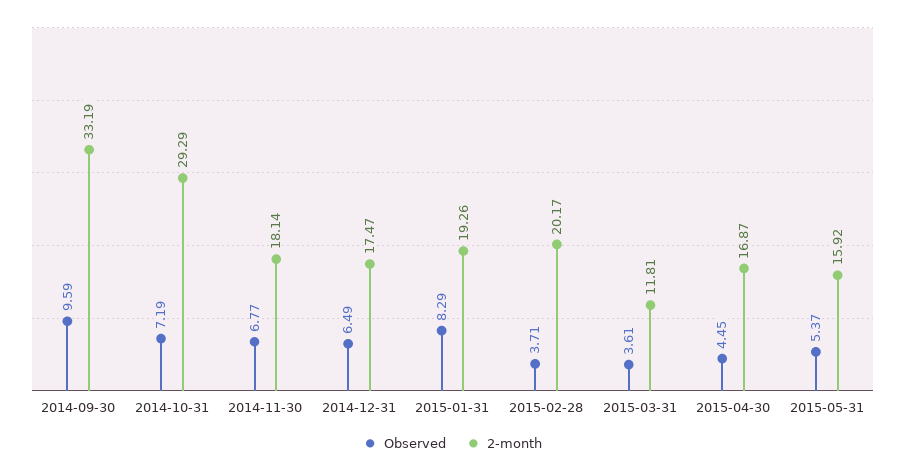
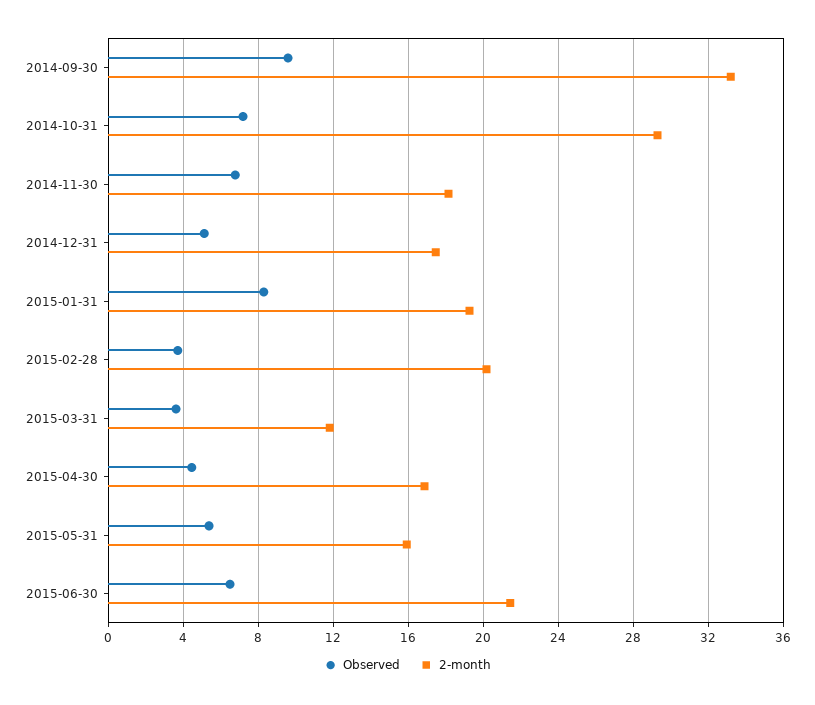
Observed, 2014-12-31: 6.49 -> 5
Observed, 2015-06-30: none -> 6.5
2-month, 2015-06-30: none -> 21.5

